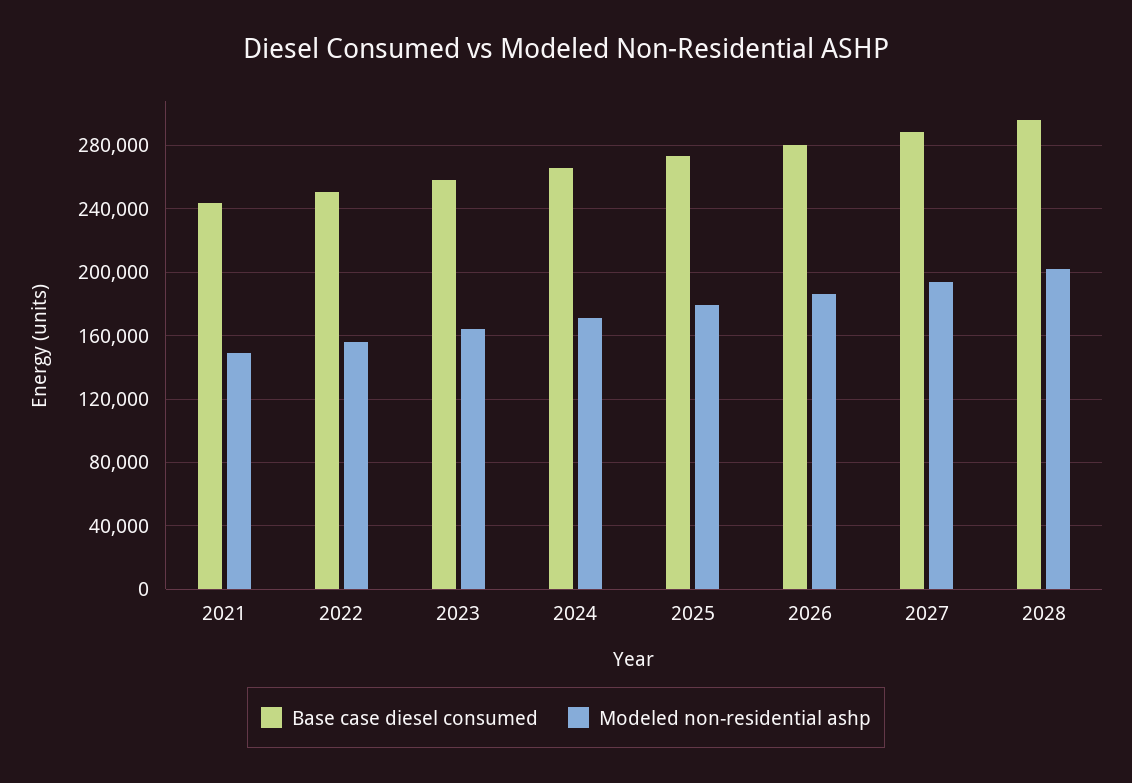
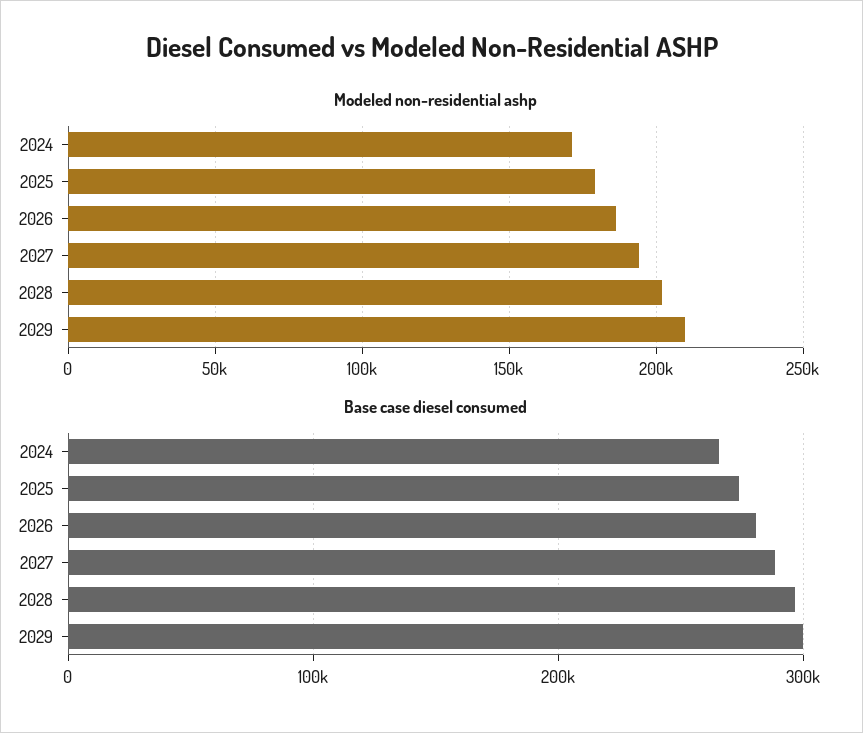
Base case diesel consumed, 2021: 245000 -> none
Modeled non-residential ashp, 2021: 150000 -> none
Base case diesel consumed, 2022: 250000 -> none
Modeled non-residential ashp, 2022: 155000 -> none
Base case diesel consumed, 2023: 260000 -> none
Modeled non-residential ashp, 2023: 165000 -> none
Modeled non-residential ashp, 2029: none -> 210000
Base case diesel consumed, 2029: none -> 300000

